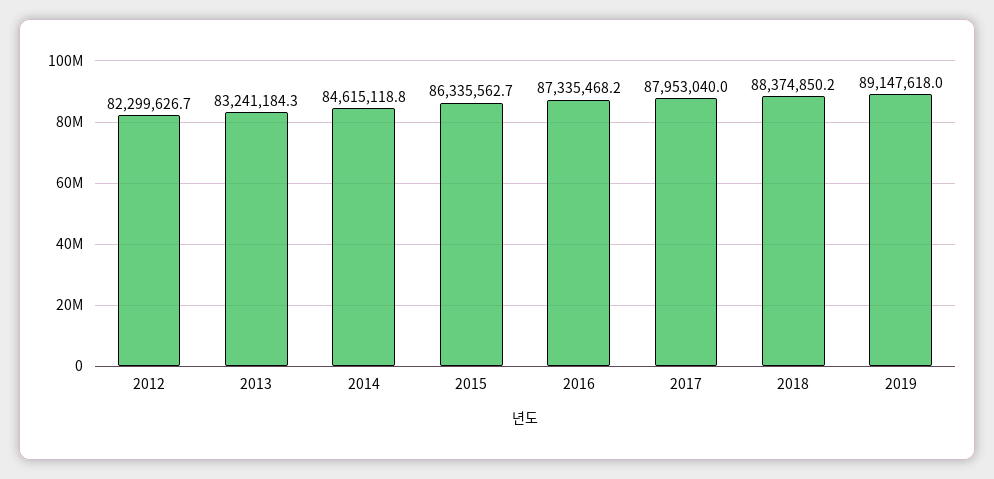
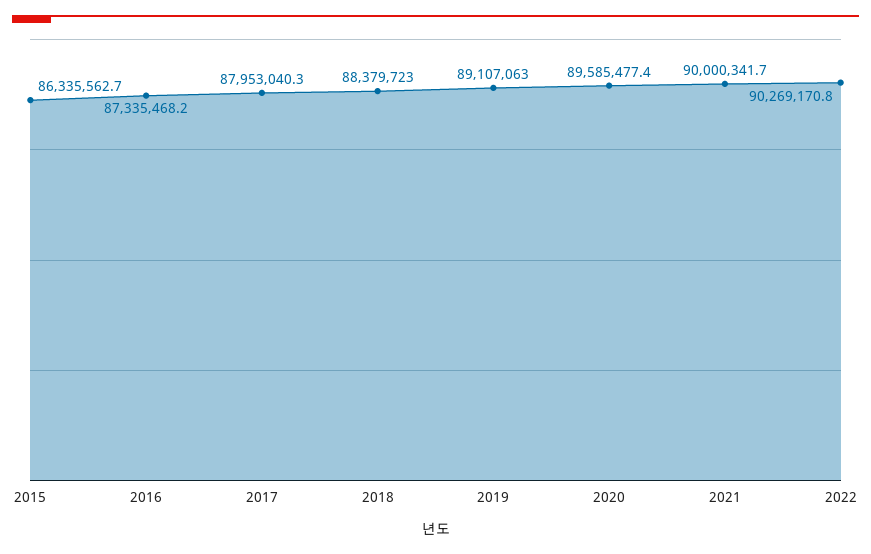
2012: 82299626.7 -> none
2013: 83241184.3 -> none
2014: 84615118.8 -> none
2017: 87953040 -> 87953040.3
2018: 88374850.2 -> 88379723
2019: 89147618 -> 89107063
2020: none -> 89585477.4
2021: none -> 90000341.7
2022: none -> 90269170.8

